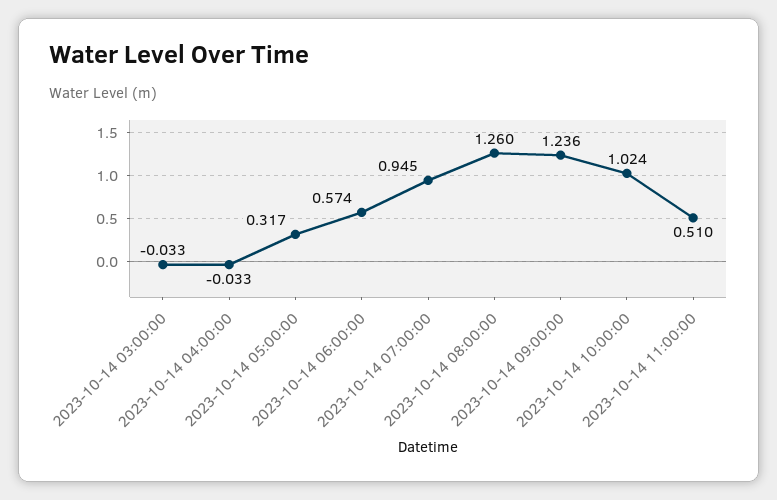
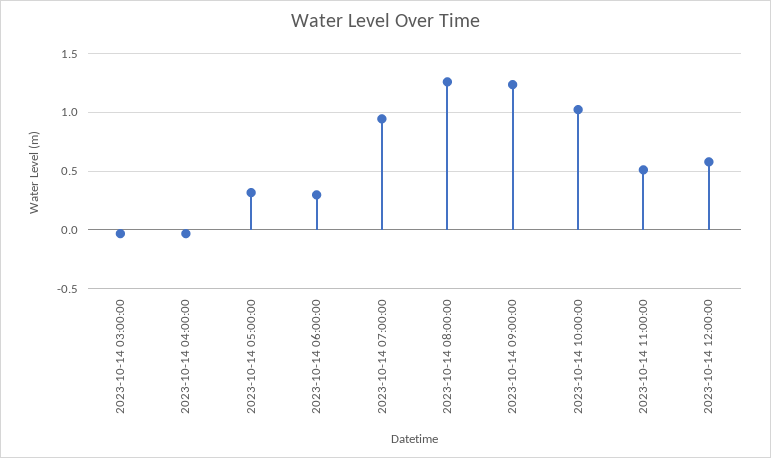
2023-10-14 06:00:00: 0.574 -> 0.3
2023-10-14 12:00:00: none -> 0.6

